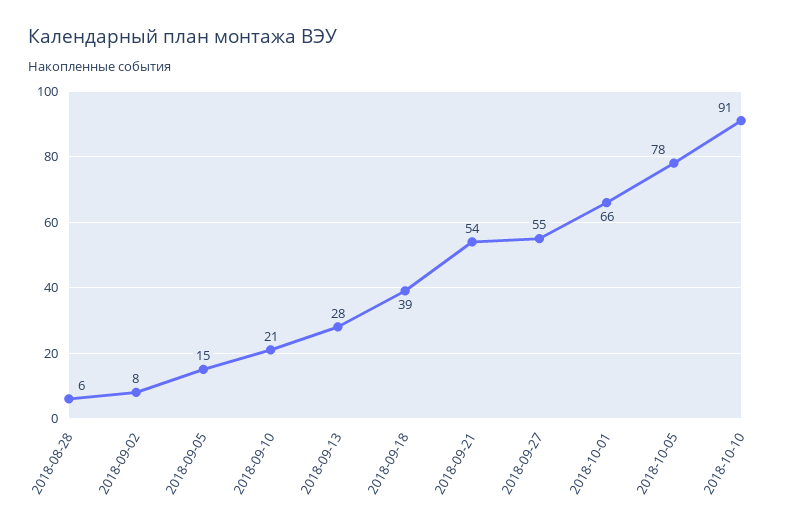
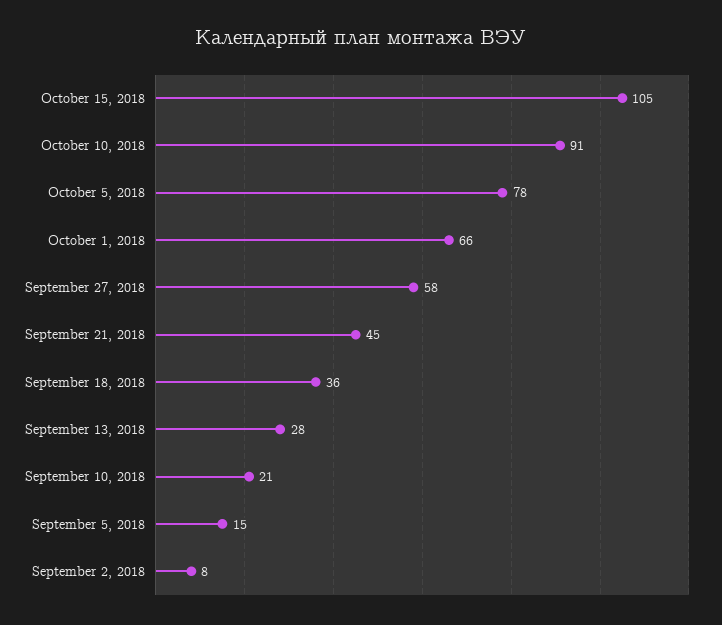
2018-08-28: 6 -> none
2018-09-18: 39 -> 36
2018-09-21: 54 -> 45
2018-09-27: 55 -> 58
October 15, 2018: none -> 105

